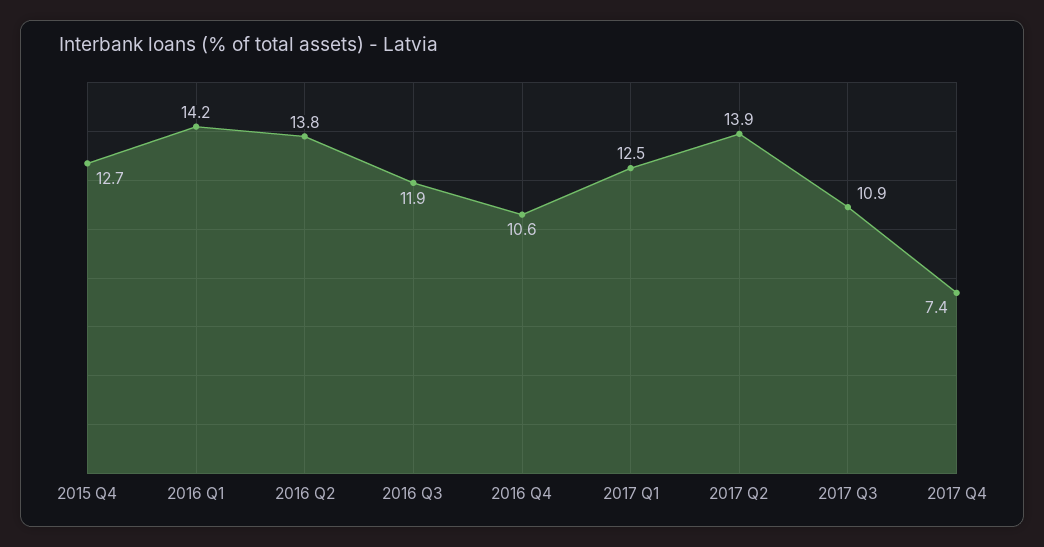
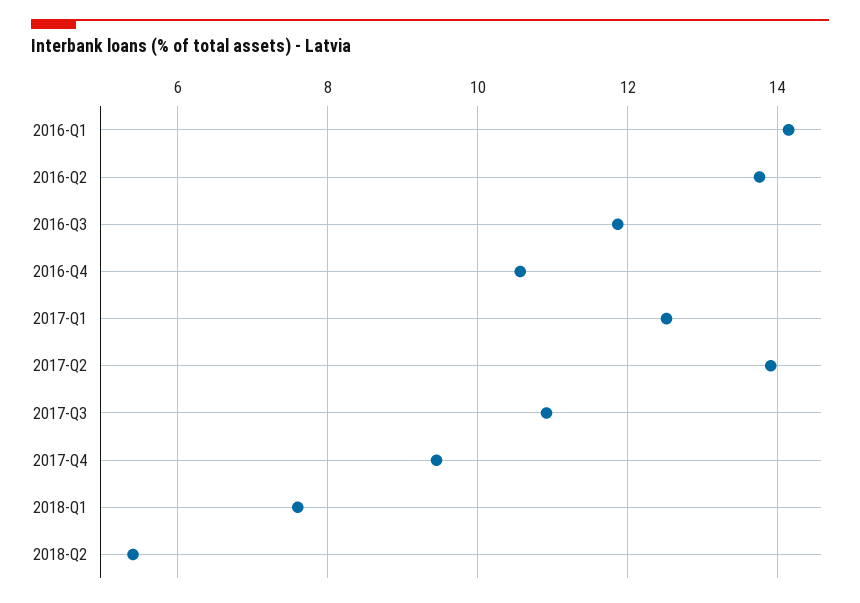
2015 Q4: 12.7 -> none
2017 Q4: 7.4 -> 9.4
2018-Q1: none -> 7.6
2018-Q2: none -> 5.4

